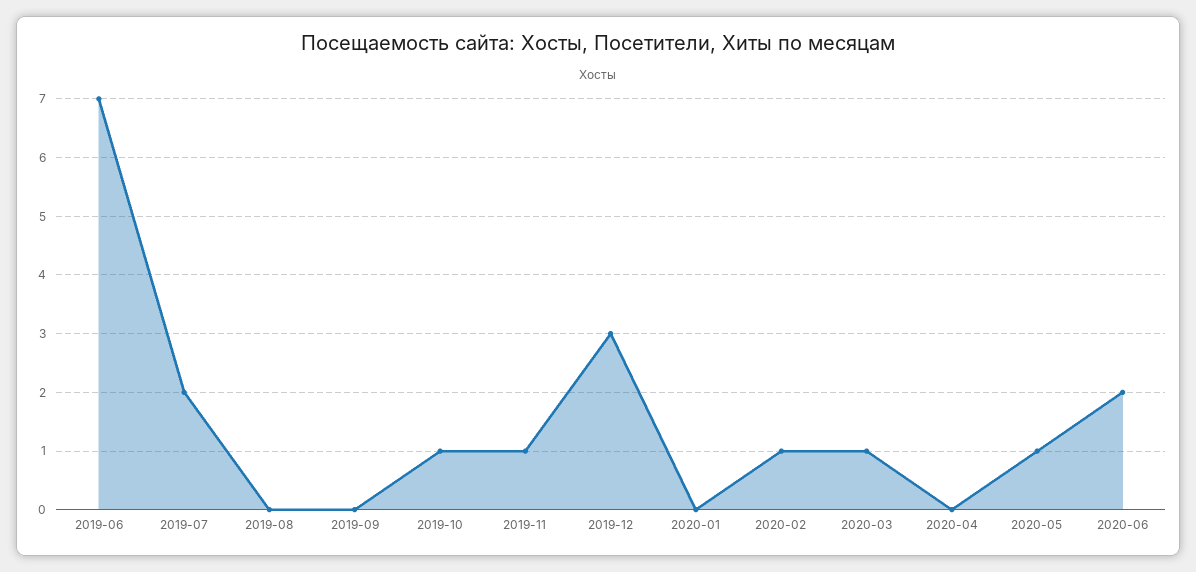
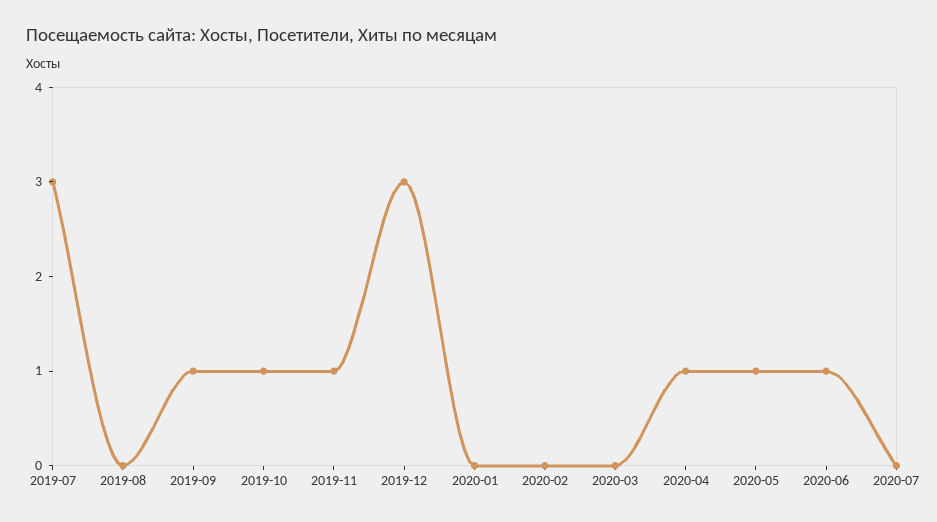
2019-06: 7 -> none
2019-07: 2 -> 3
2019-09: 0 -> 1
2020-02: 1 -> 0
2020-03: 1 -> 0
2020-04: 0 -> 1
2020-06: 2 -> 1
2020-07: none -> 0

